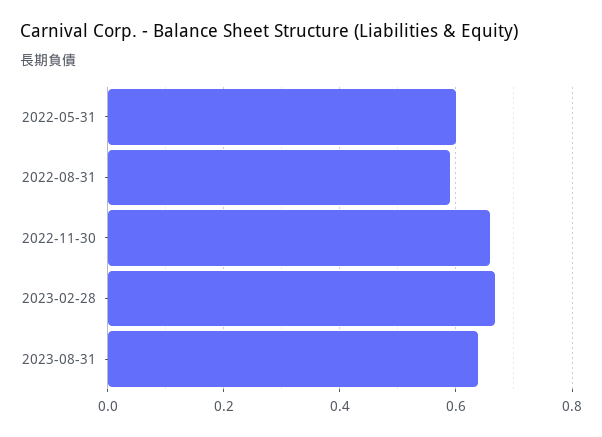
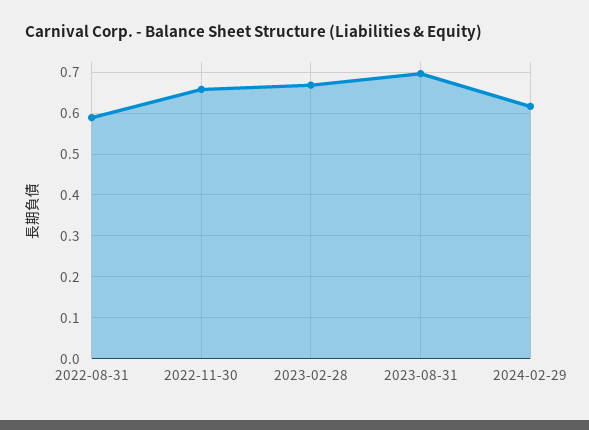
2022-05-31: 0.6 -> none
2023-08-31: 0.64 -> 0.7
2024-02-29: none -> 0.62

